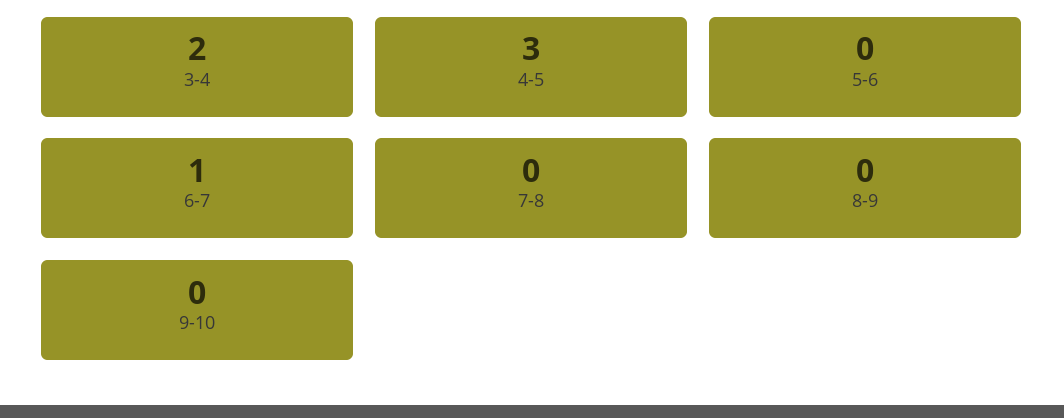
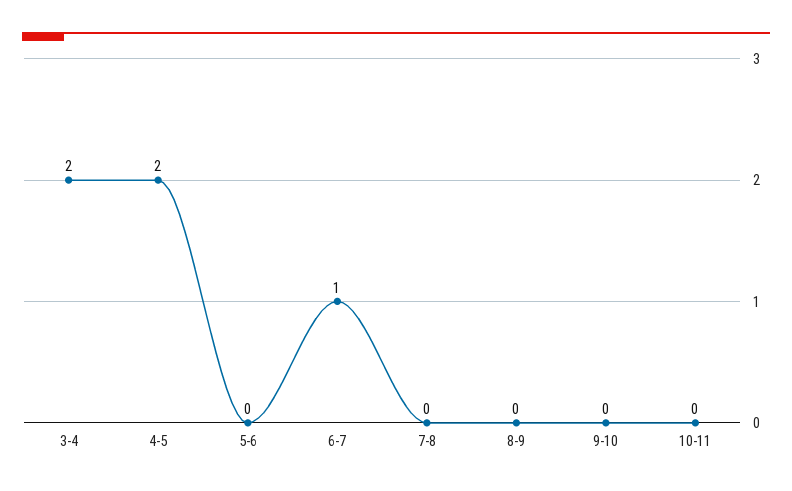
4-5: 3 -> 2
10-11: none -> 0

